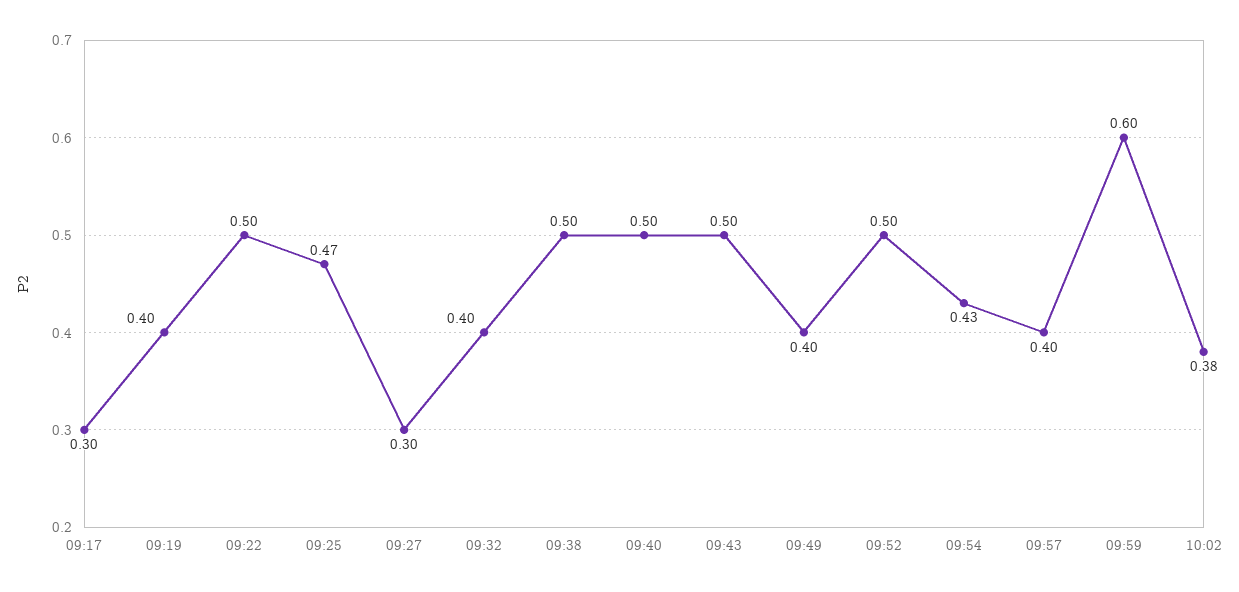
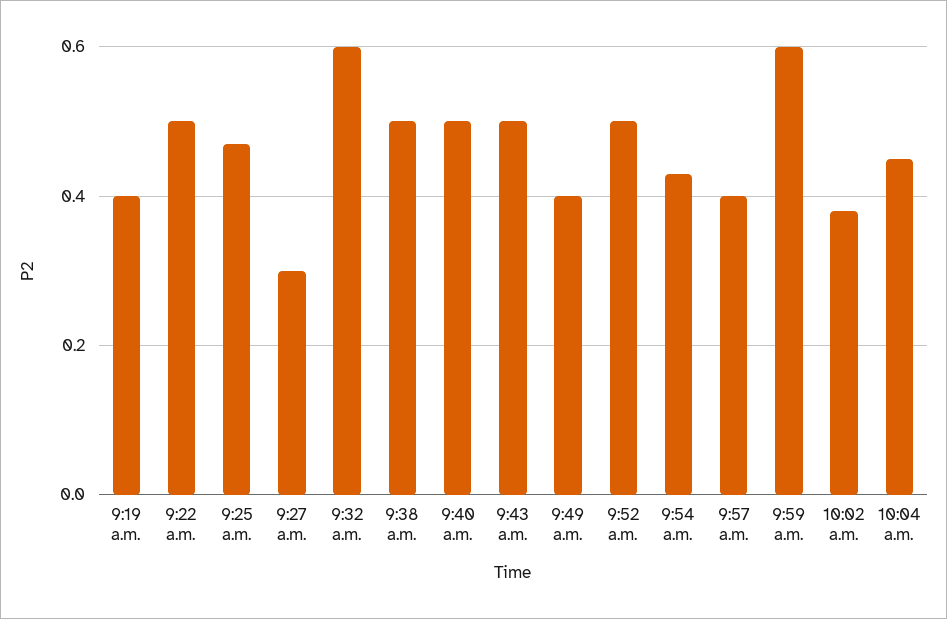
09:17: 0.3 -> none
09:32: 0.4 -> 0.6
10:04 a.m.: none -> 0.45

